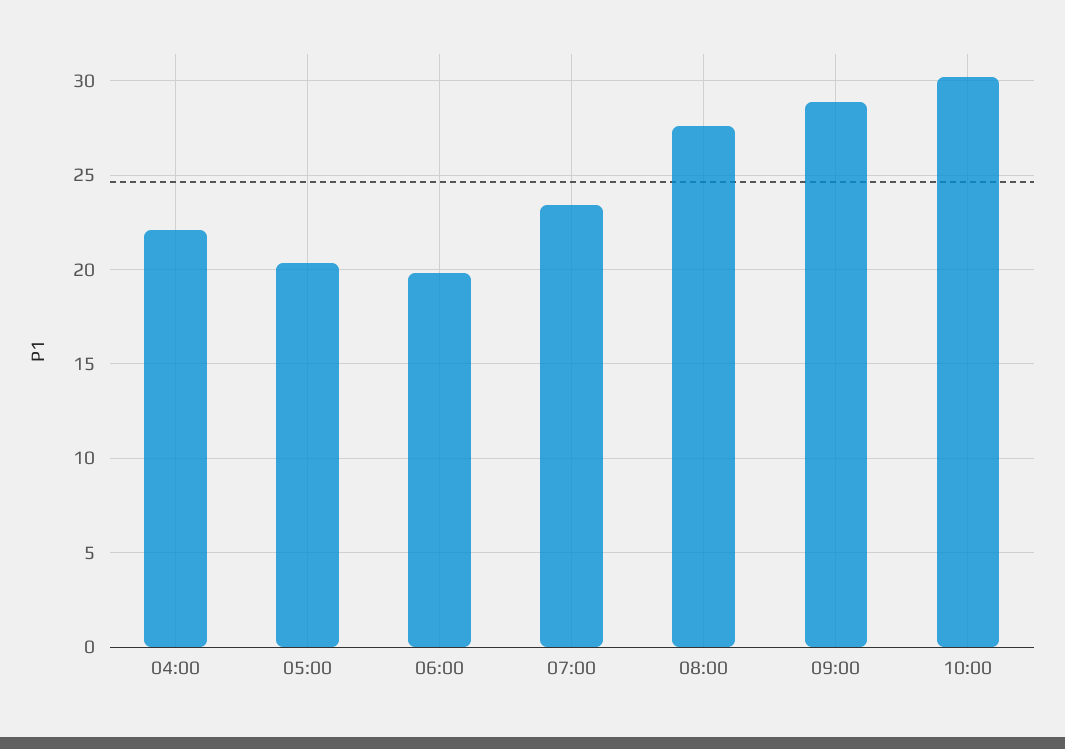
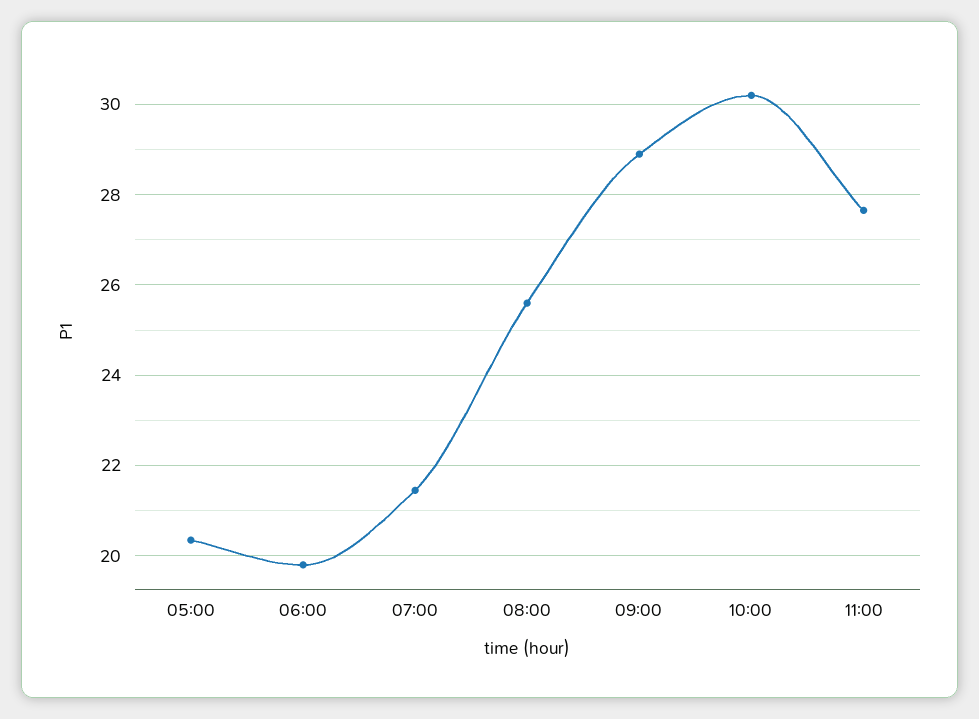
04:00: 22 -> none
07:00: 23.5 -> 21.4
08:00: 27.5 -> 25.6
11:00: none -> 27.6

